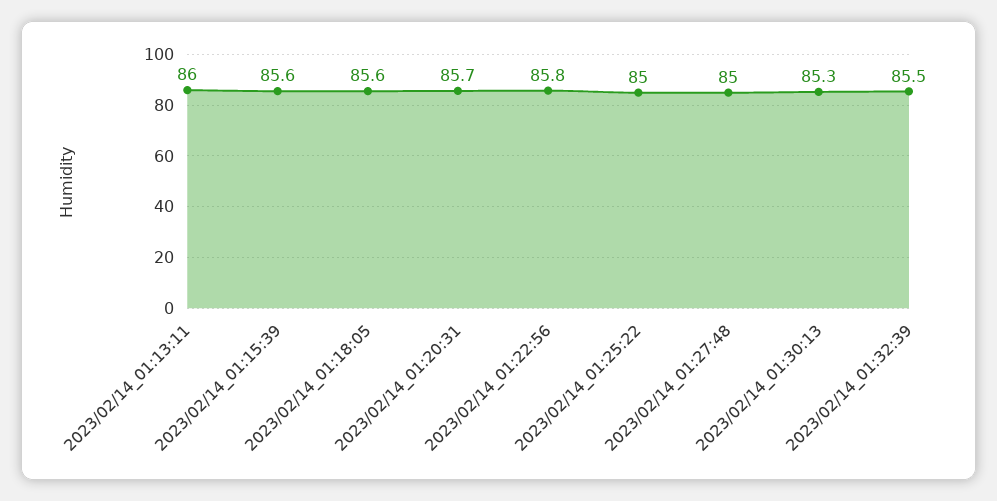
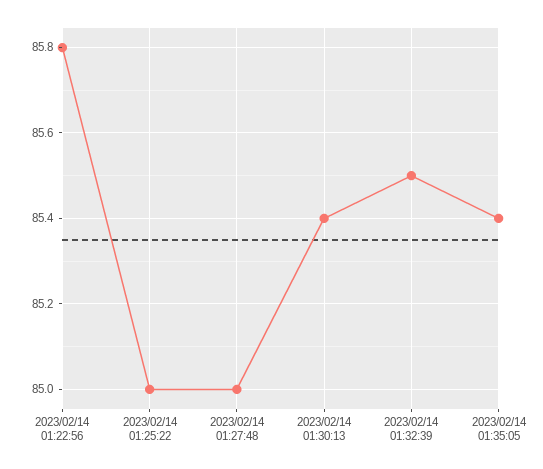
2023/02/14_01:13:11: 86 -> none
2023/02/14_01:15:39: 85.6 -> none
2023/02/14_01:18:05: 85.6 -> none
2023/02/14_01:20:31: 85.7 -> none
2023/02/14_01:30:13: 85.3 -> 85.4
2023/02/14 01:35:05: none -> 85.4

